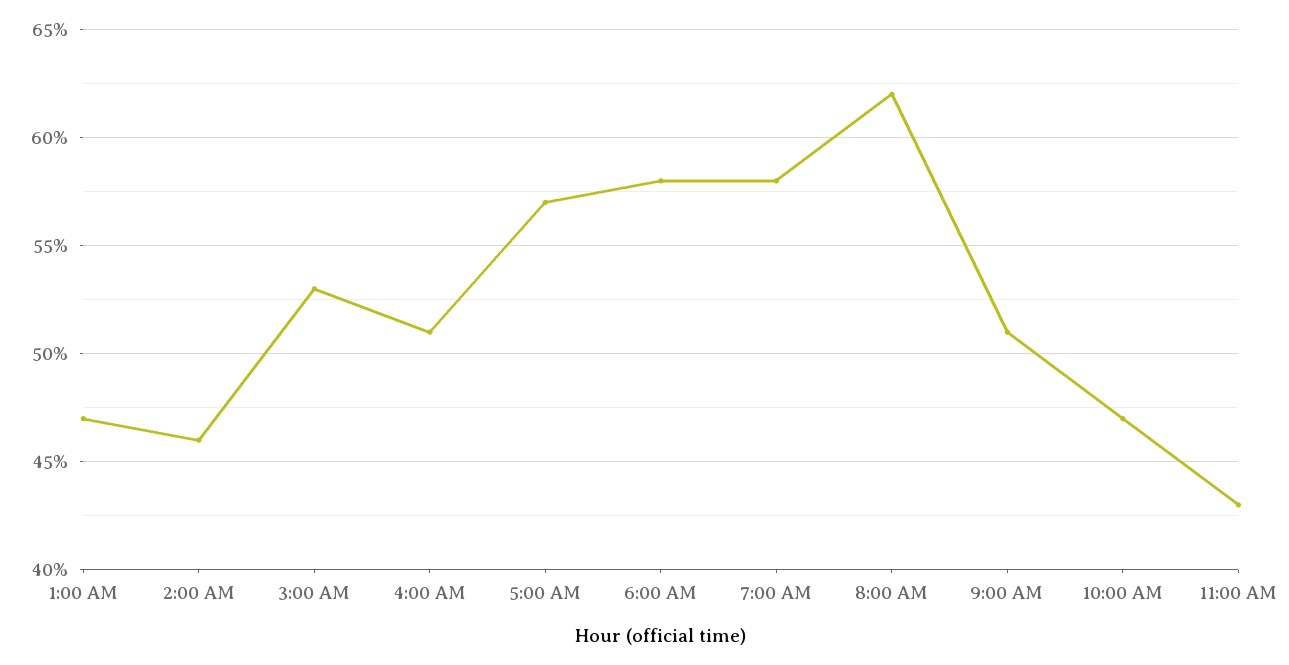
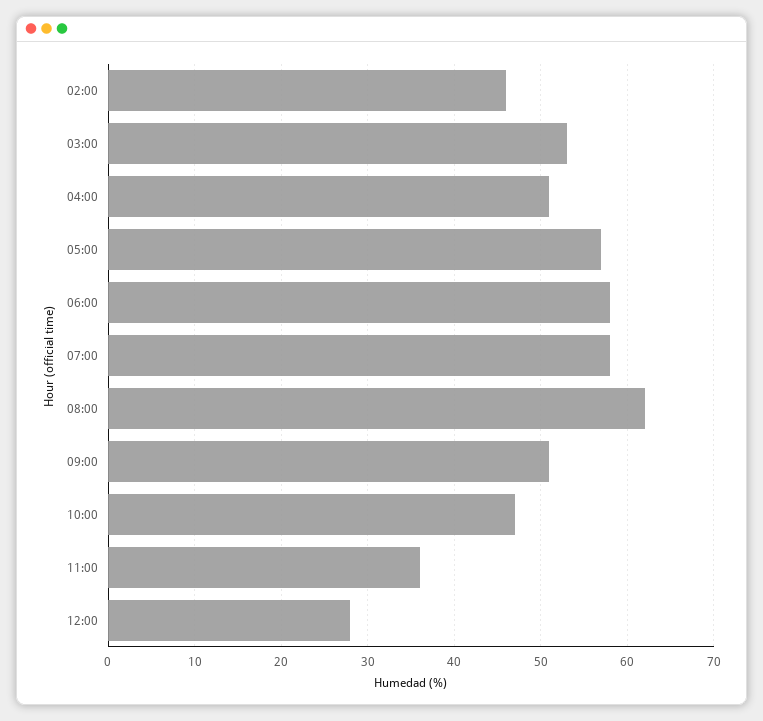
1:00 AM: 47 -> none
11:00 AM: 43 -> 36
12:00: none -> 28

